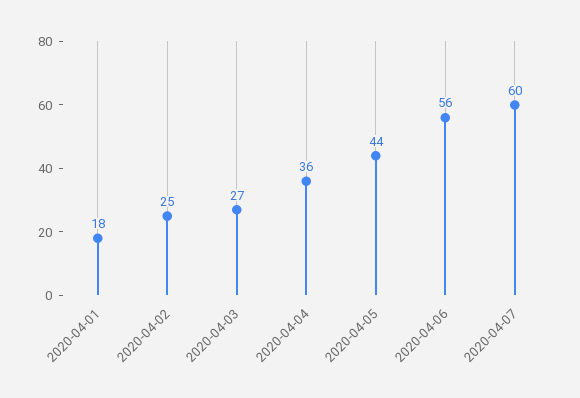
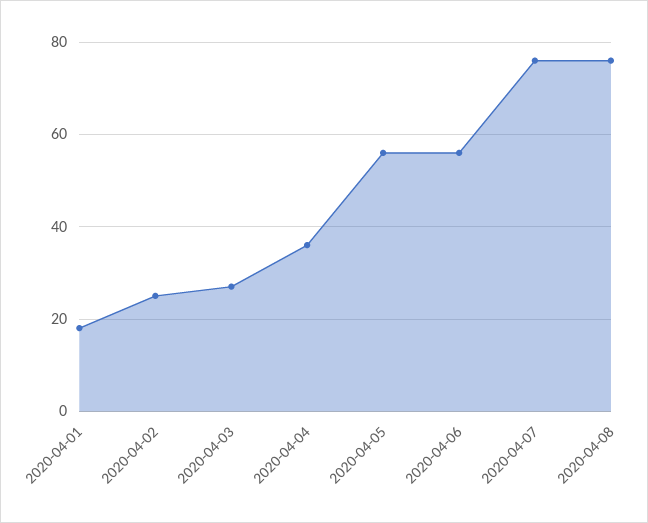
2020-04-05: 44 -> 55
2020-04-07: 60 -> 75
2020-04-08: none -> 75

